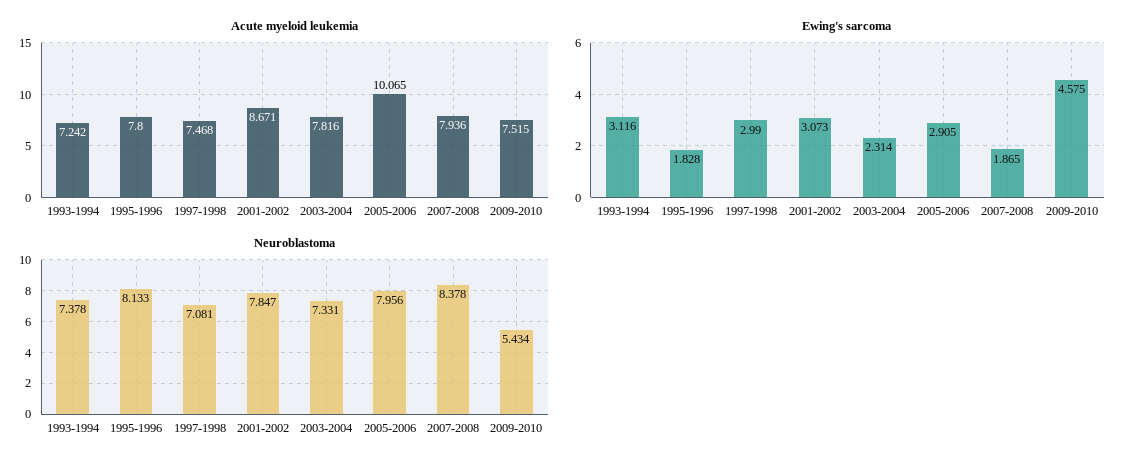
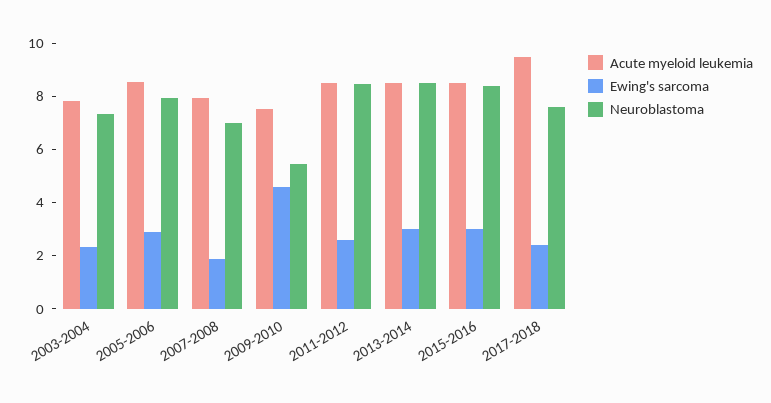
Acute myeloid leukemia, 1993-1994: 7.242 -> none
Acute myeloid leukemia, 1995-1996: 7.8 -> none
Acute myeloid leukemia, 1997-1998: 7.468 -> none
Acute myeloid leukemia, 2001-2002: 8.671 -> none
Acute myeloid leukemia, 2005-2006: 10.065 -> 8.5
Ewing's sarcoma, 1993-1994: 3.116 -> none
Ewing's sarcoma, 1995-1996: 1.828 -> none
Ewing's sarcoma, 1997-1998: 2.99 -> none
Ewing's sarcoma, 2001-2002: 3.073 -> none
Neuroblastoma, 1993-1994: 7.378 -> none
Neuroblastoma, 1995-1996: 8.133 -> none
Neuroblastoma, 1997-1998: 7.081 -> none
Neuroblastoma, 2001-2002: 7.847 -> none
Neuroblastoma, 2007-2008: 8.378 -> 7
Acute myeloid leukemia, 2011-2012: none -> 8.5
Ewing's sarcoma, 2011-2012: none -> 2.5
Neuroblastoma, 2011-2012: none -> 8.5
Acute myeloid leukemia, 2013-2014: none -> 8.5
Ewing's sarcoma, 2013-2014: none -> 3
Neuroblastoma, 2013-2014: none -> 8.5
Acute myeloid leukemia, 2015-2016: none -> 8.5
Ewing's sarcoma, 2015-2016: none -> 3
Neuroblastoma, 2015-2016: none -> 8.5
Acute myeloid leukemia, 2017-2018: none -> 9.5
Ewing's sarcoma, 2017-2018: none -> 2.5
Neuroblastoma, 2017-2018: none -> 7.5

